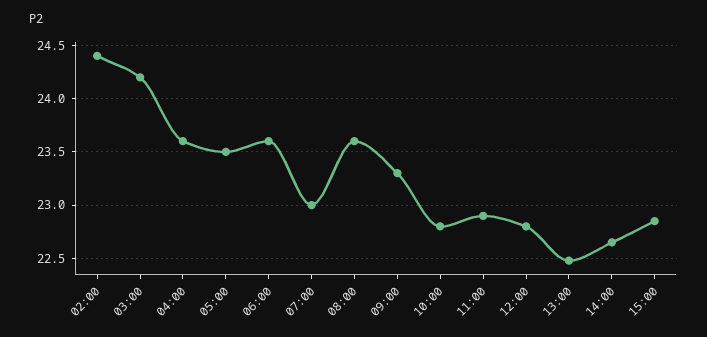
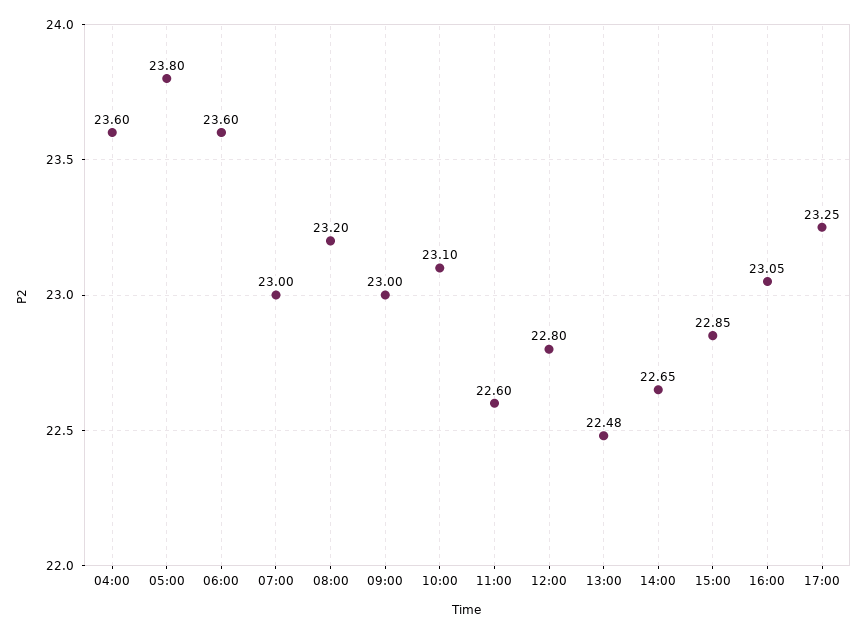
02:00: 24.4 -> none
03:00: 24.2 -> none
05:00: 23.5 -> 23.8
08:00: 23.6 -> 23.2
09:00: 23.3 -> 23
10:00: 22.8 -> 23.1
11:00: 22.9 -> 22.6
16:00: none -> 23.05
17:00: none -> 23.25

